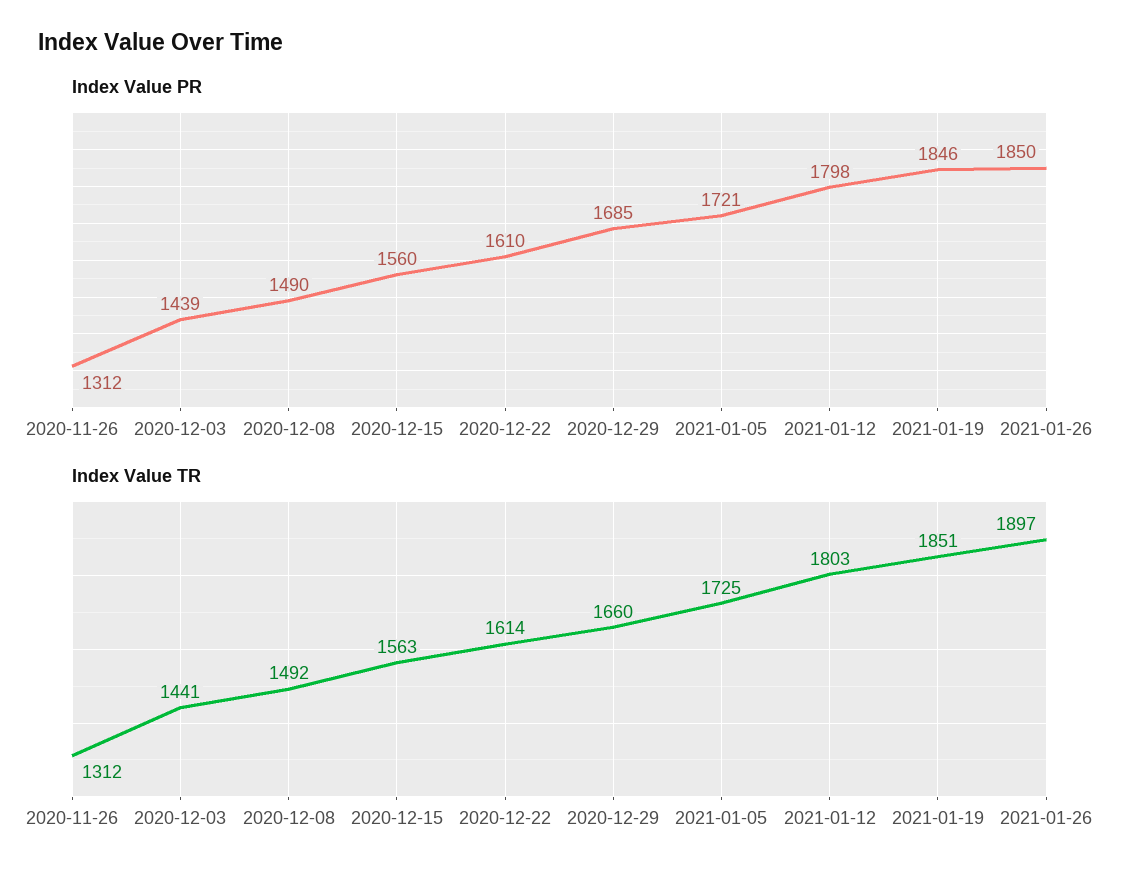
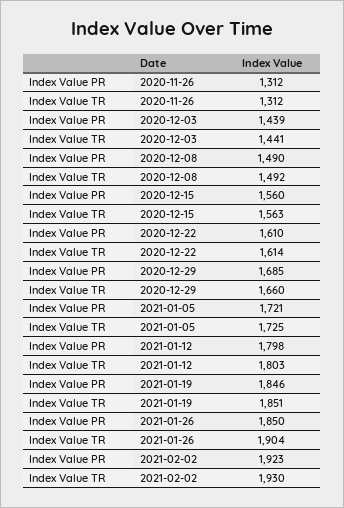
Index Value TR, 2021-01-26: 1897 -> 1904
Index Value PR, 2021-02-02: none -> 1923
Index Value TR, 2021-02-02: none -> 1930

